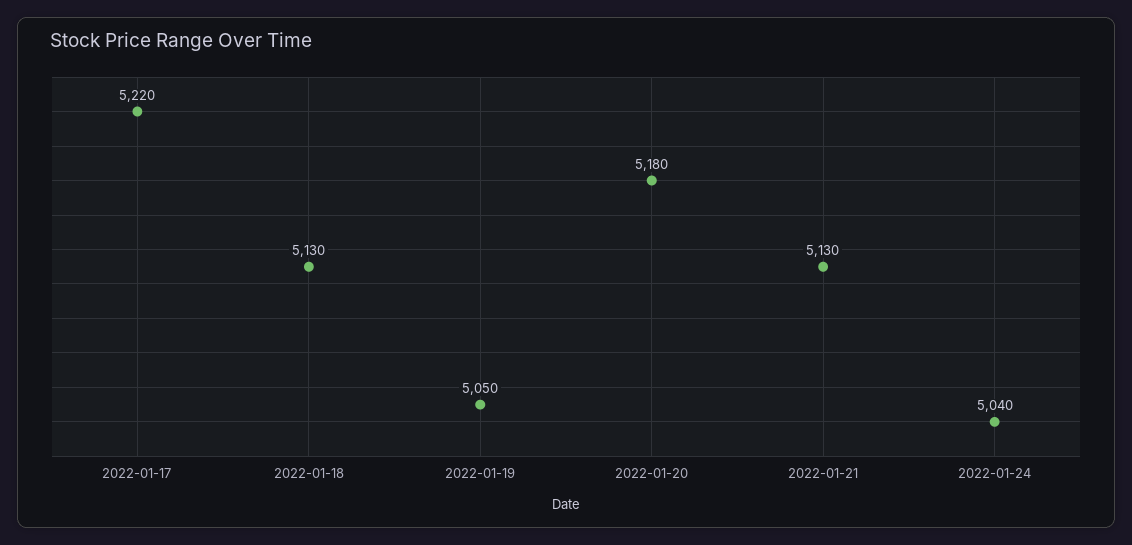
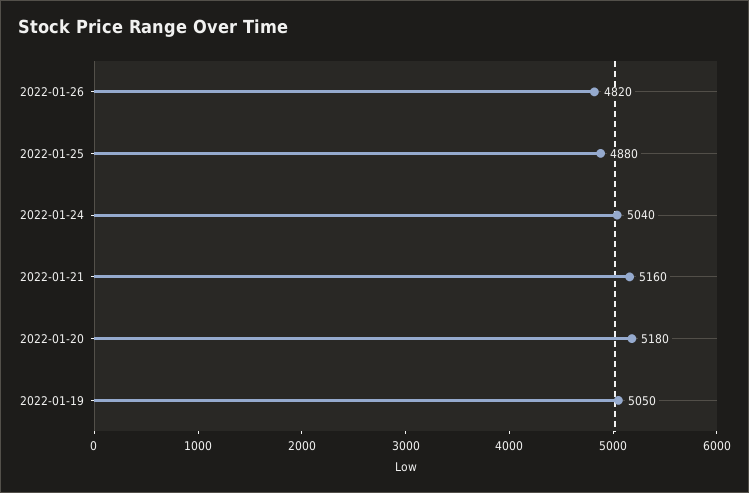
2022-01-17: 5220 -> none
2022-01-18: 5130 -> none
2022-01-21: 5130 -> 5160
2022-01-26: none -> 4820
2022-01-25: none -> 4880

